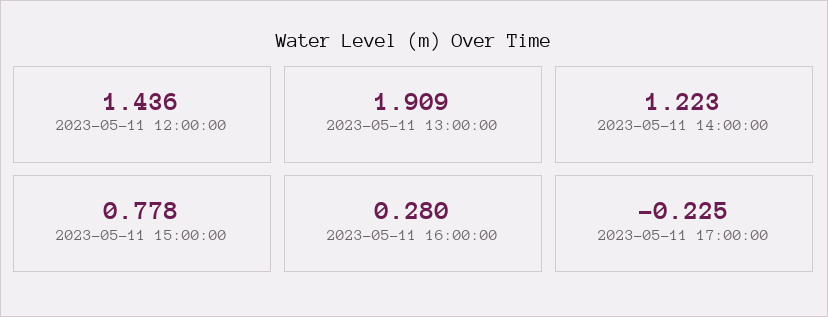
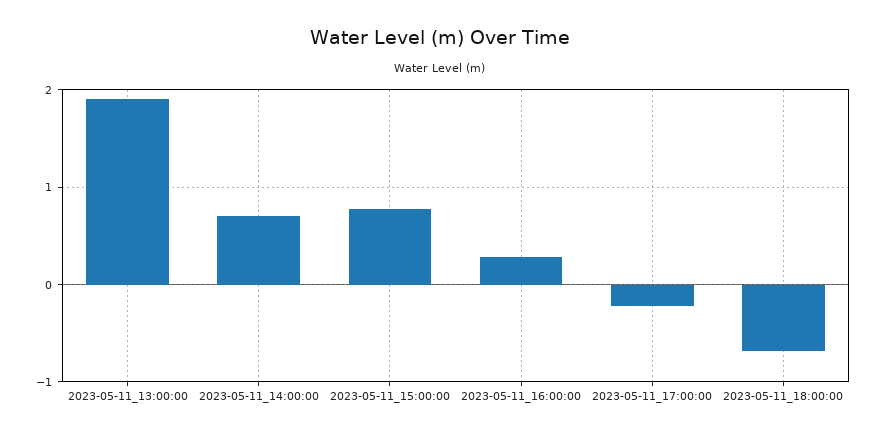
2023-05-11 12:00:00: 1.436 -> none
2023-05-11 14:00:00: 1.223 -> 0.7
2023-05-11_18:00:00: none -> -0.7

